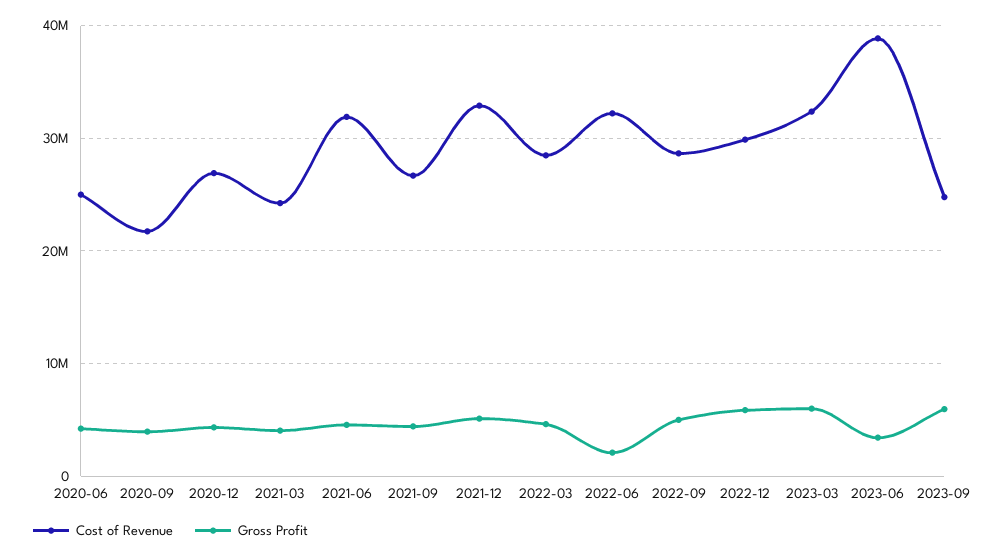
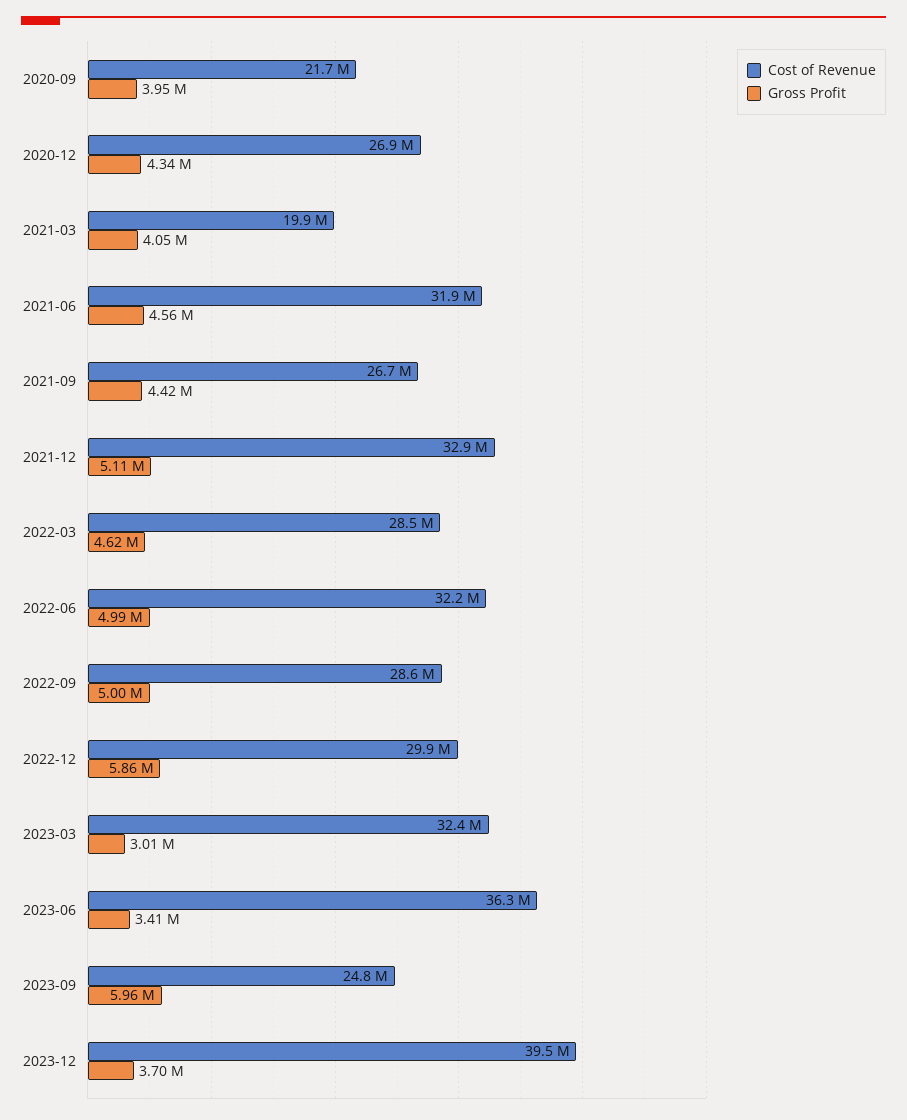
Cost of Revenue, 2020-06: 25000000 -> none
Gross Profit, 2020-06: 4000000 -> none
Cost of Revenue, 2021-03: 24000000 -> 19900000
Gross Profit, 2022-06: 2000000 -> 4990000
Gross Profit, 2023-03: 6000000 -> 3010000
Cost of Revenue, 2023-06: 39000000 -> 36300000
Cost of Revenue, 2023-12: none -> 39500000
Gross Profit, 2023-12: none -> 3700000

